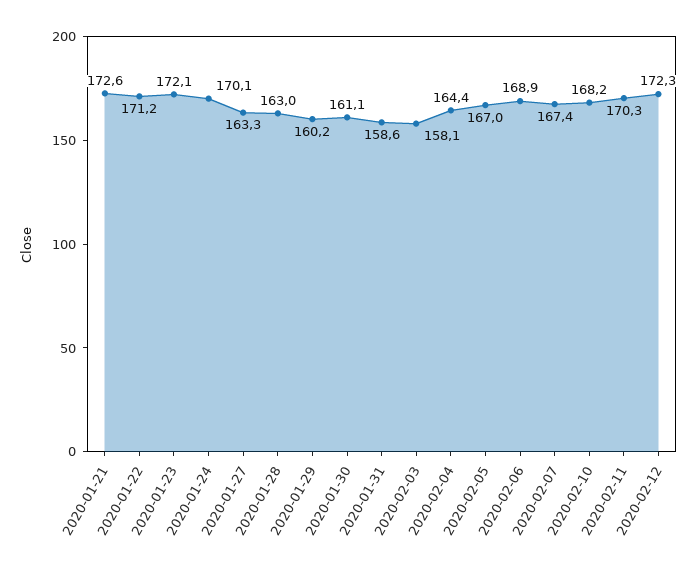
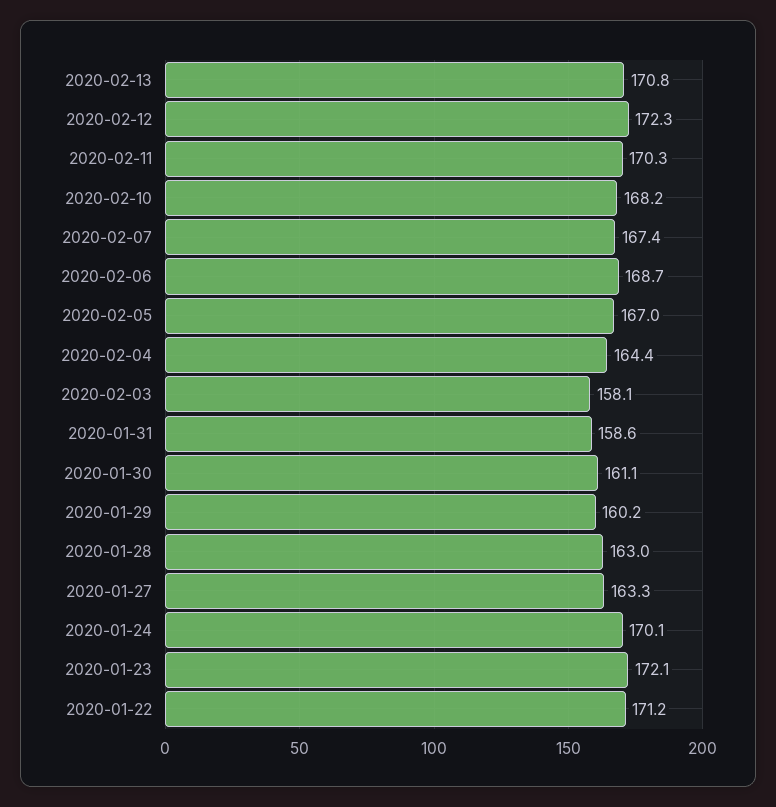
2020-01-21: 172.6 -> none
2020-02-06: 168.9 -> 168.7
2020-02-13: none -> 170.8

